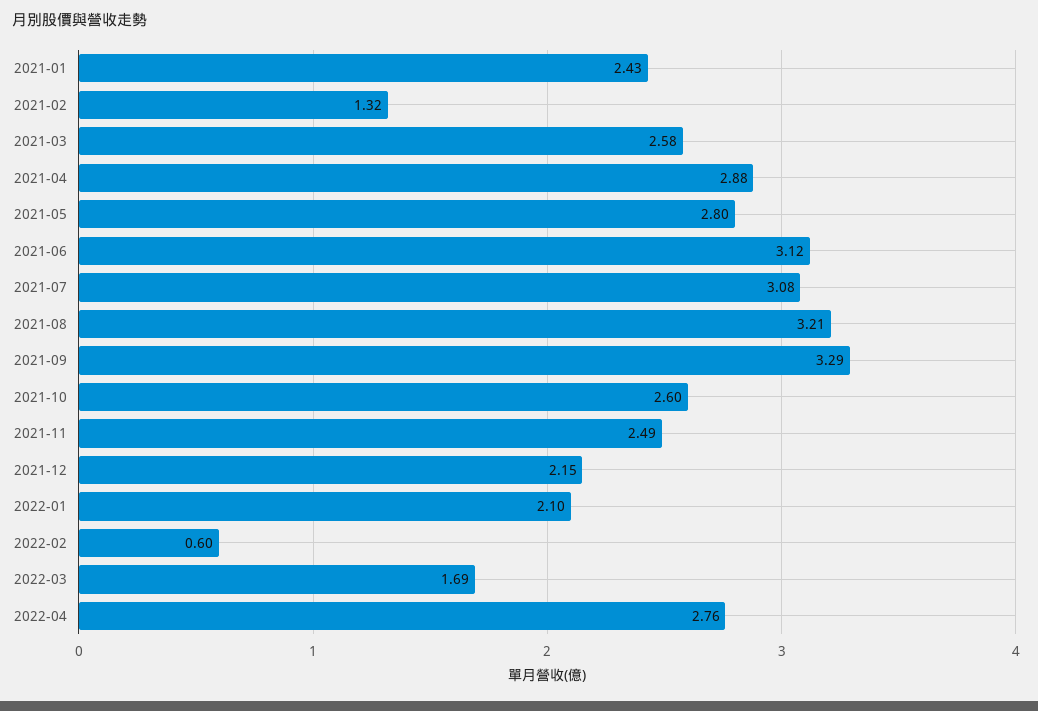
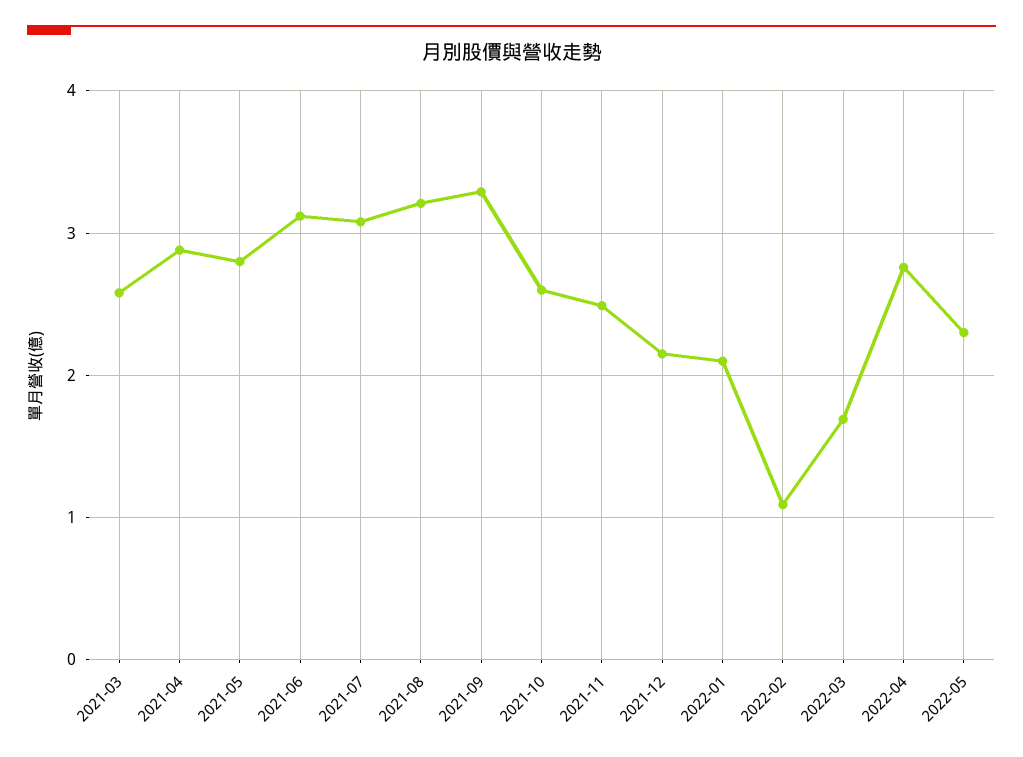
2021-01: 2.43 -> none
2021-02: 1.32 -> none
2022-02: 0.6 -> 1.1
2022-05: none -> 2.3

